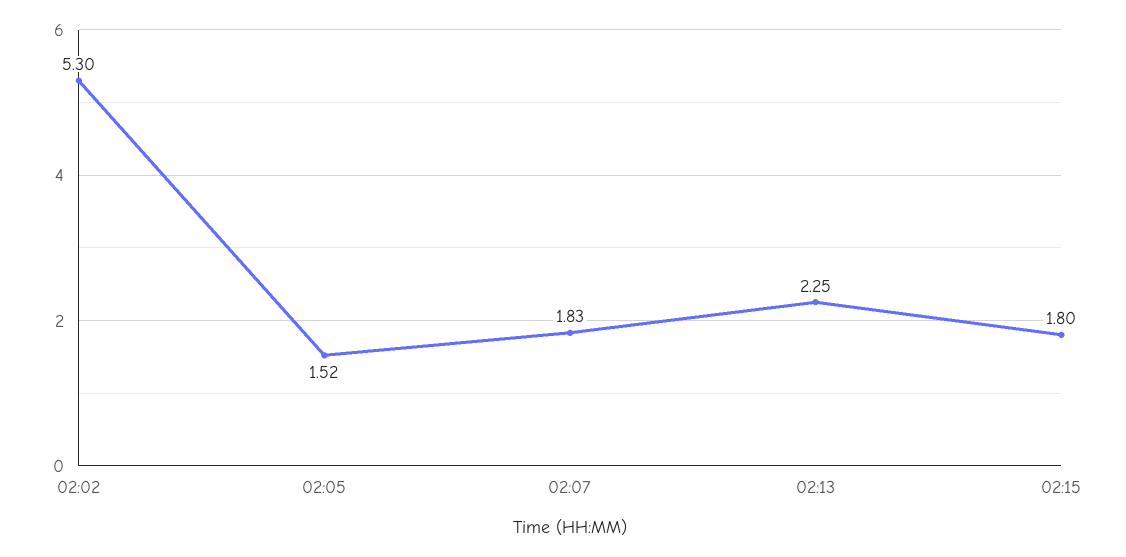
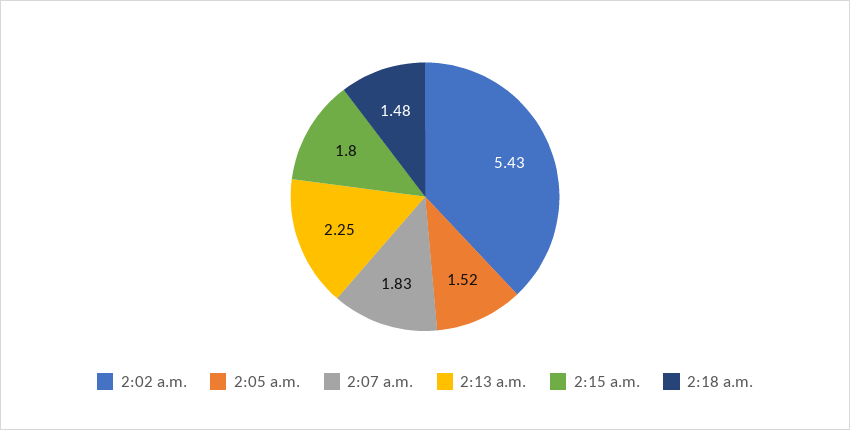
02:02: 5.3 -> 5.43
2:18 a.m.: none -> 1.48

